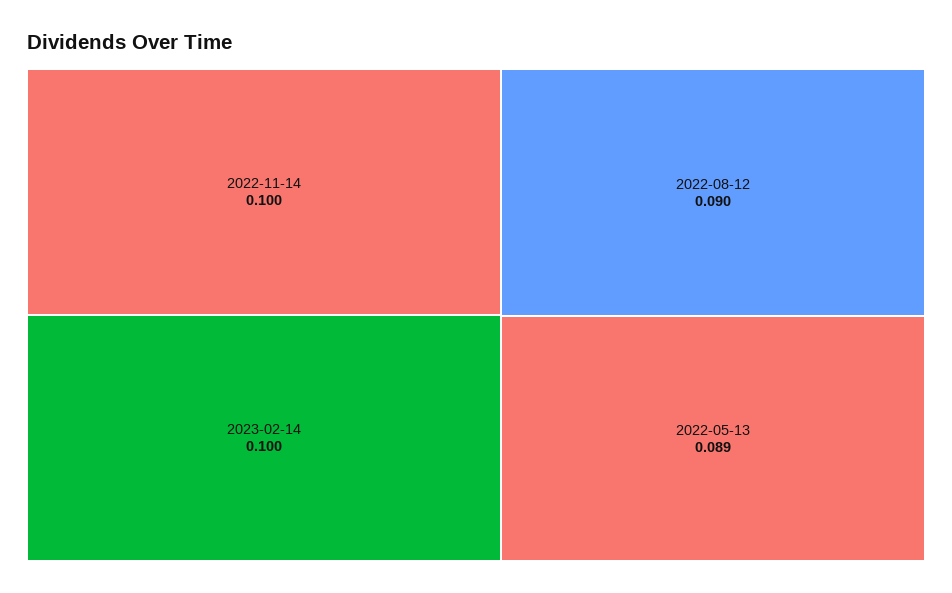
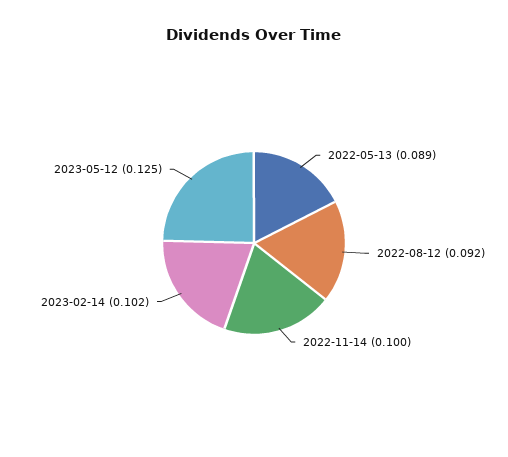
2023-02-14: 0.1 -> 0.102
2022-08-12: 0.09 -> 0.092
2023-05-12: none -> 0.125

